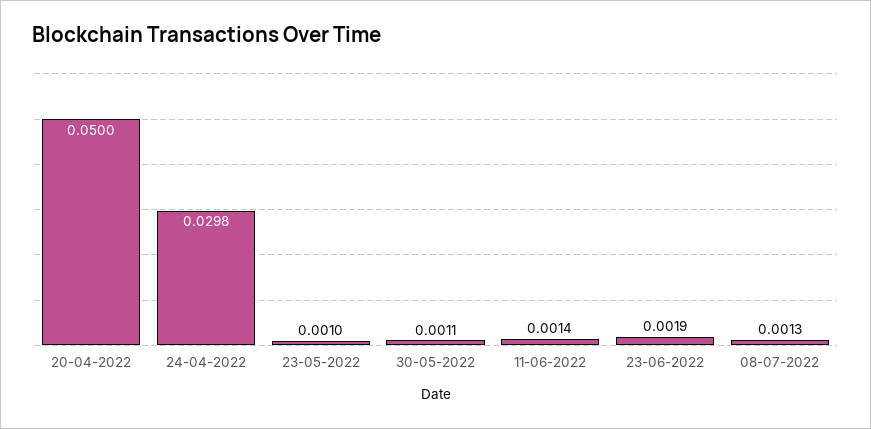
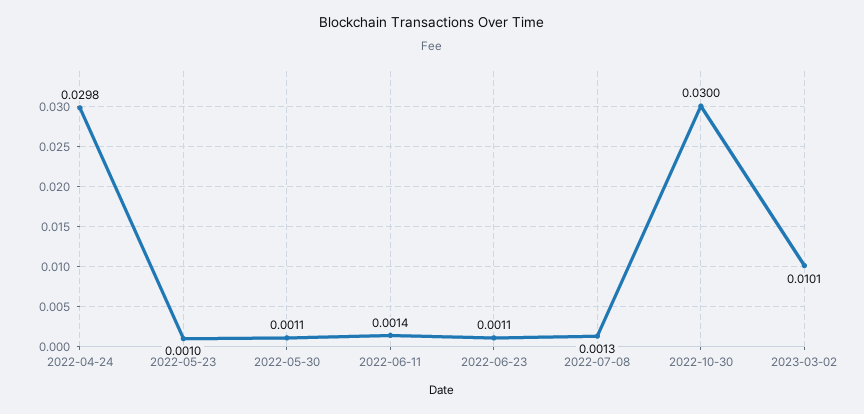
20-04-2022: 0.05 -> none
23-06-2022: 0.0019 -> 0.0011
2022-10-30: none -> 0.03
2023-03-02: none -> 0.0101

